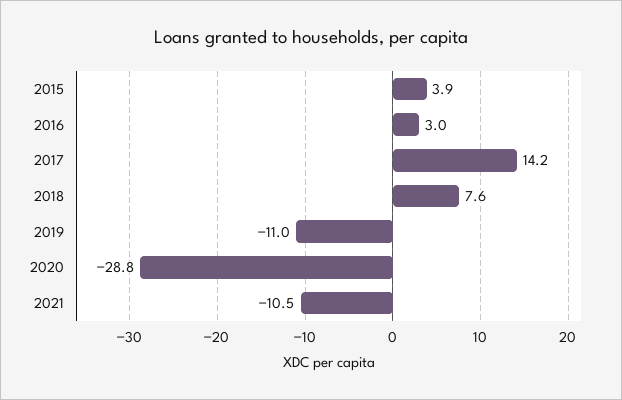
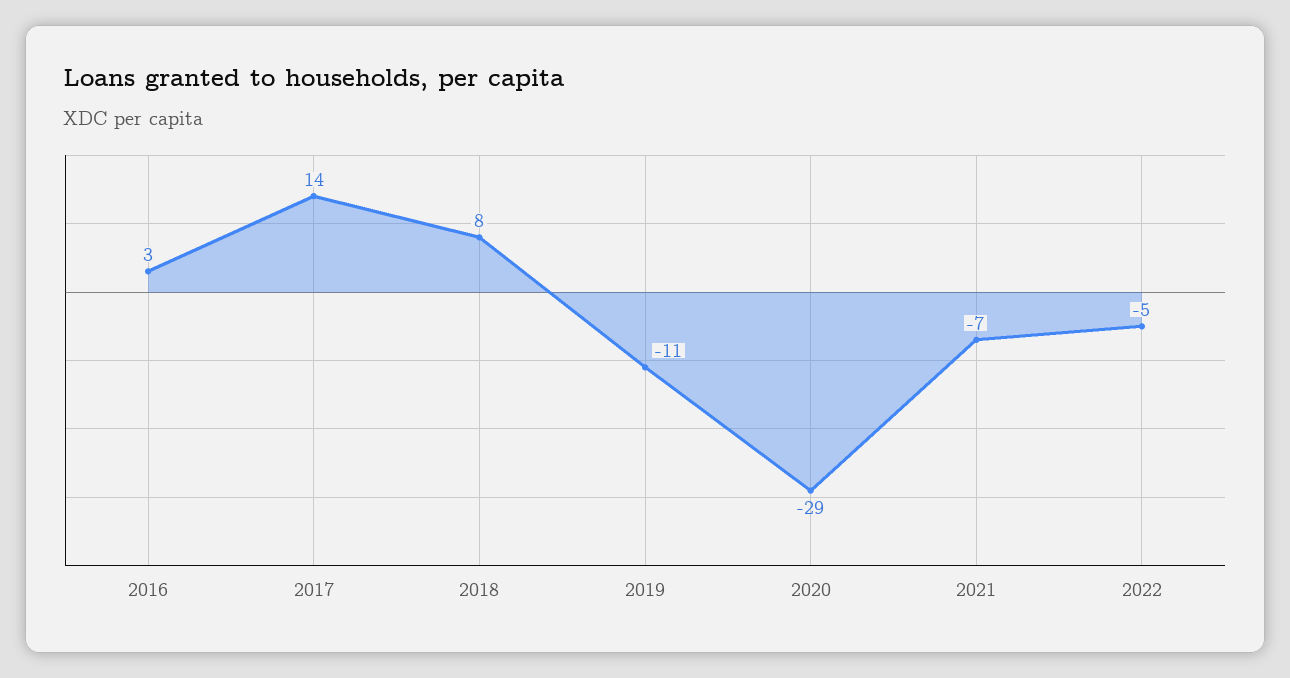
2015: 3.9 -> none
2021: -10.5 -> -7
2022: none -> -5

